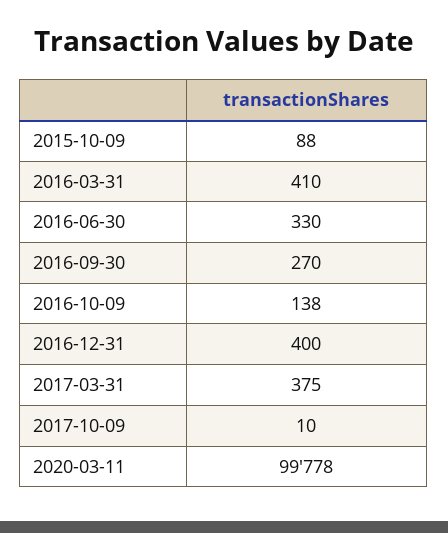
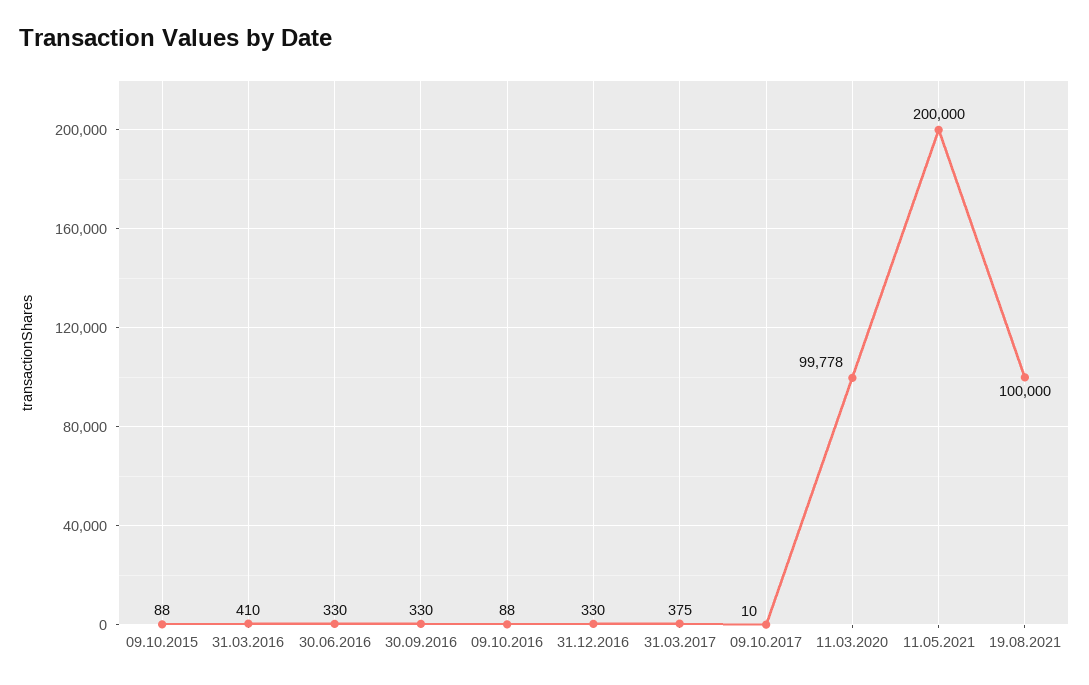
2016-09-30: 270 -> 330
2016-10-09: 138 -> 88
2016-12-31: 400 -> 330
11.05.2021: none -> 200000
19.08.2021: none -> 100000

